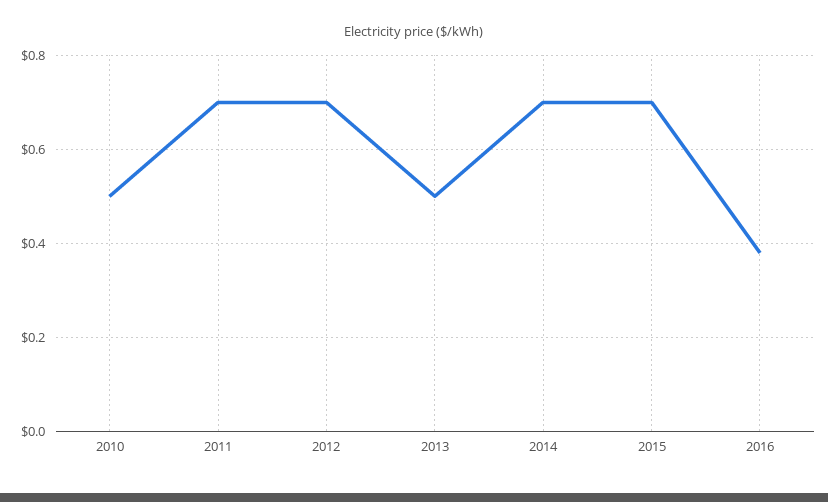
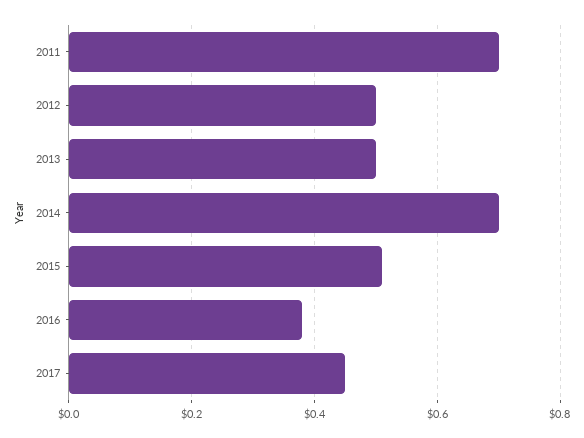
2010: 0.5 -> none
2012: 0.7 -> 0.5
2015: 0.7 -> 0.5
2017: none -> 0.45

